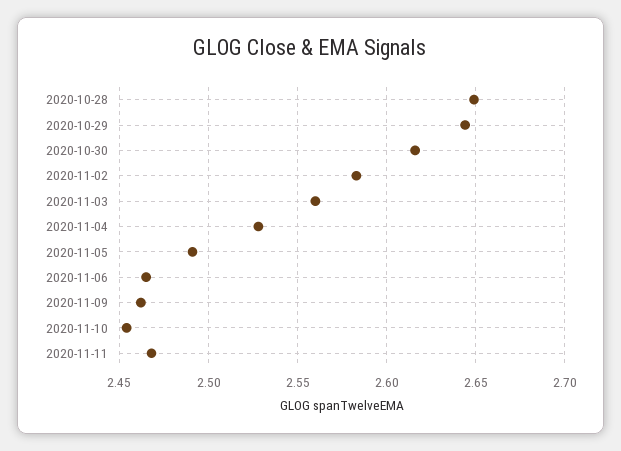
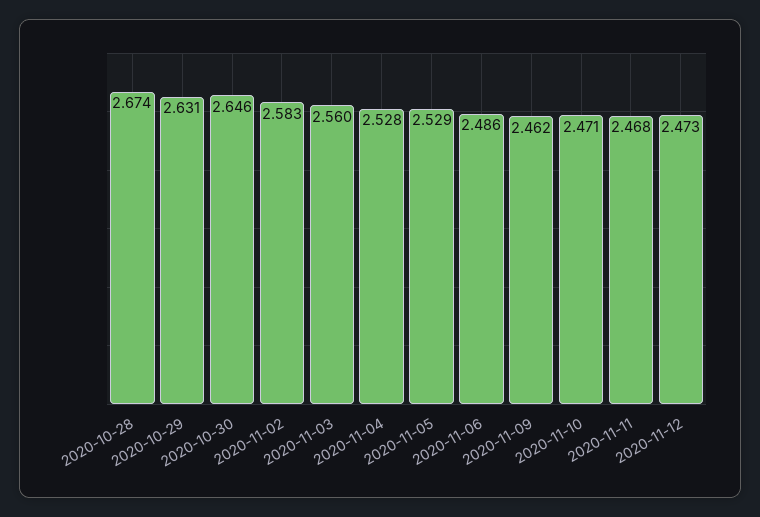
2020-10-28: 2.65 -> 2.674
2020-10-29: 2.645 -> 2.631
2020-10-30: 2.615 -> 2.646
2020-11-05: 2.49 -> 2.529
2020-11-06: 2.465 -> 2.486
2020-11-10: 2.455 -> 2.471
2020-11-12: none -> 2.473

